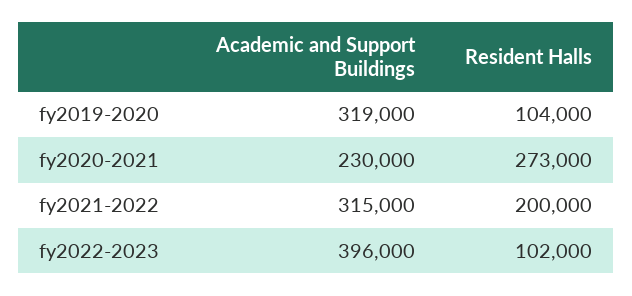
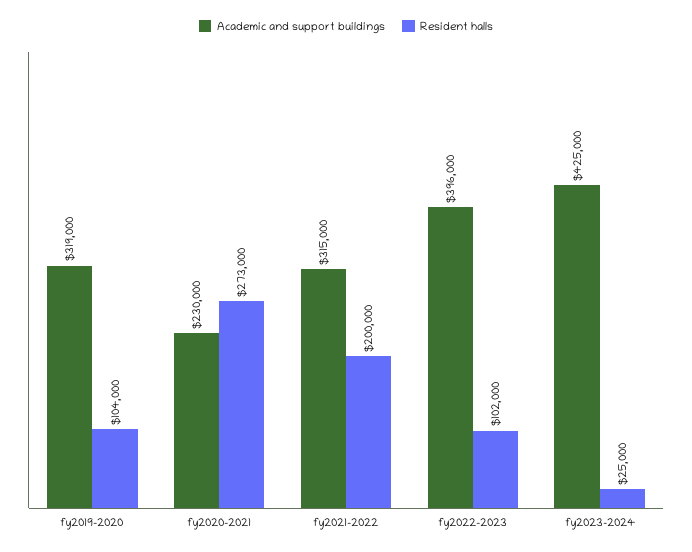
Academic and Support Buildings, fy2023-2024: none -> 425000
Resident Halls, fy2023-2024: none -> 25000

